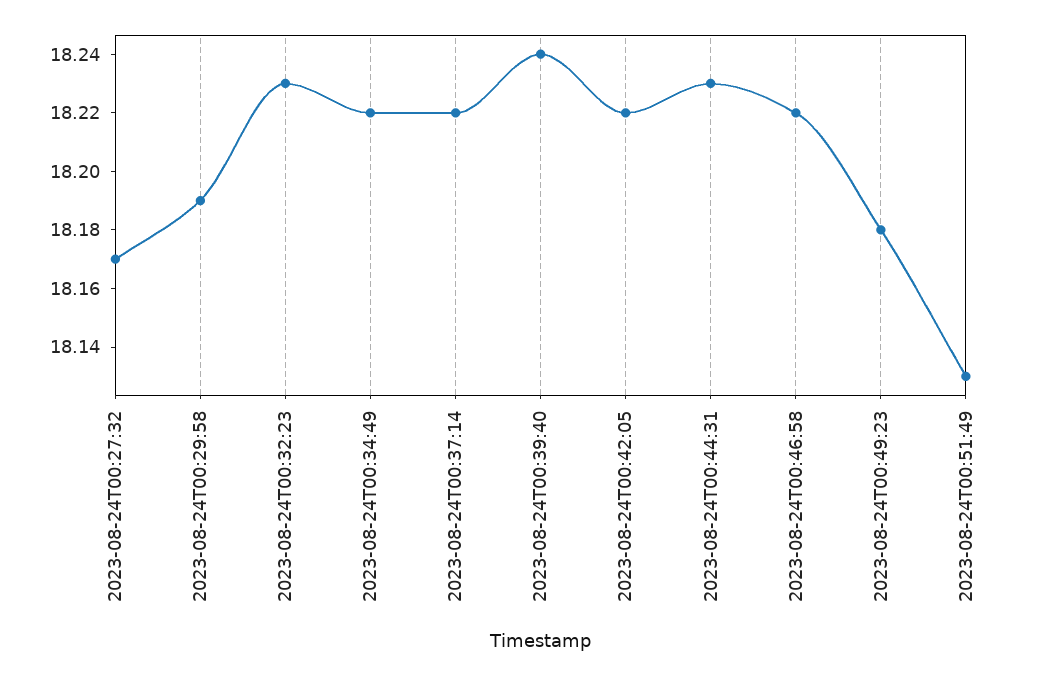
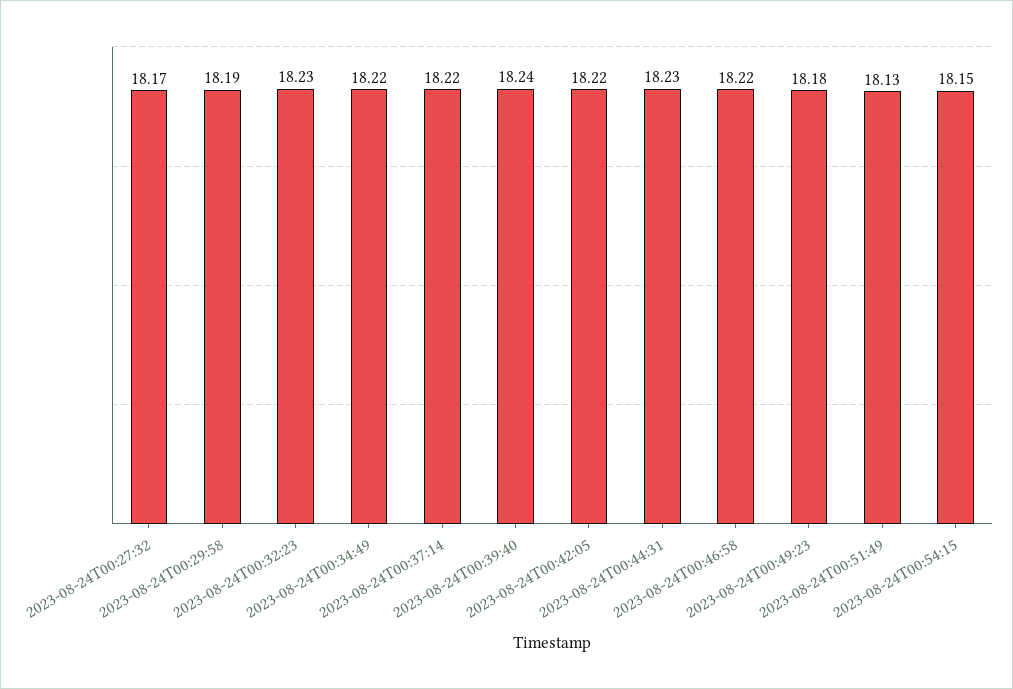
2023-08-24T00:54:15: none -> 18.15

